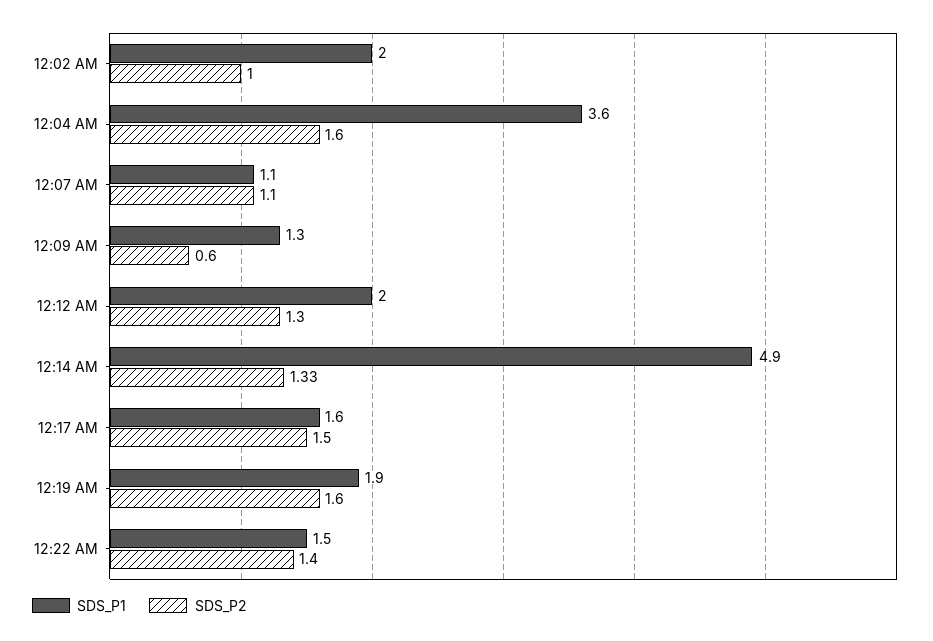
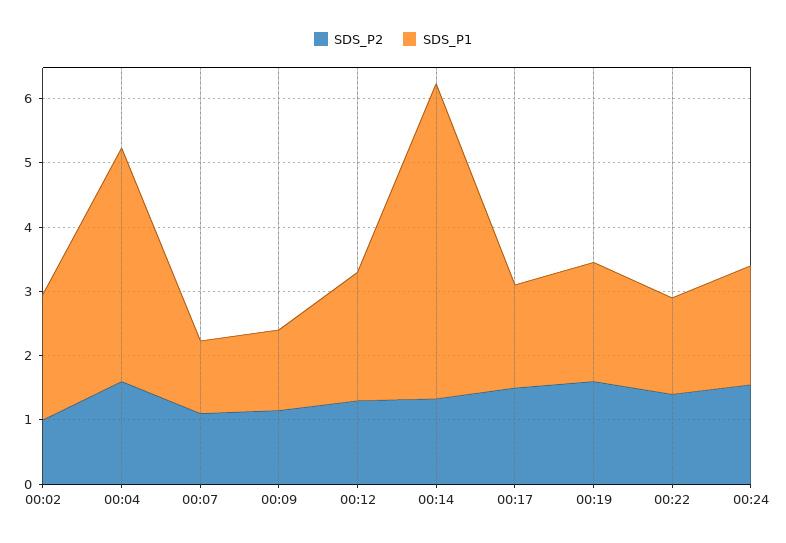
SDS_P2, 12:09 AM: 0.6 -> 1.2
SDS_P2, 00:24: none -> 1.6
SDS_P1, 00:24: none -> 1.8

